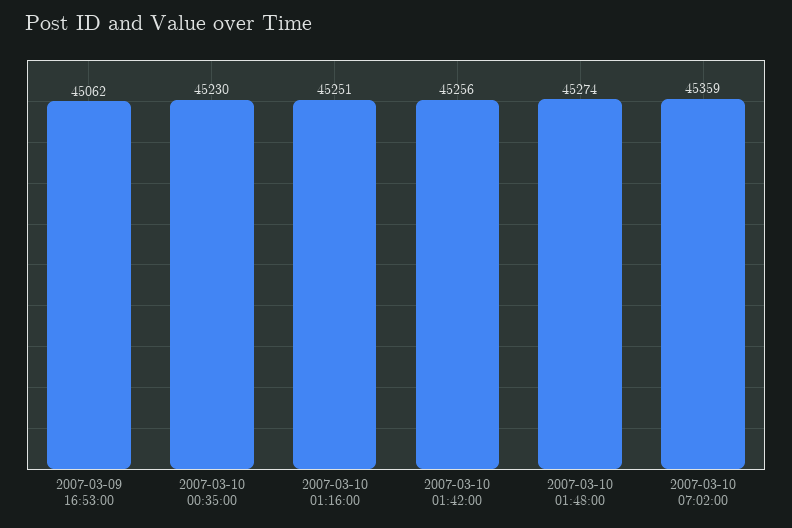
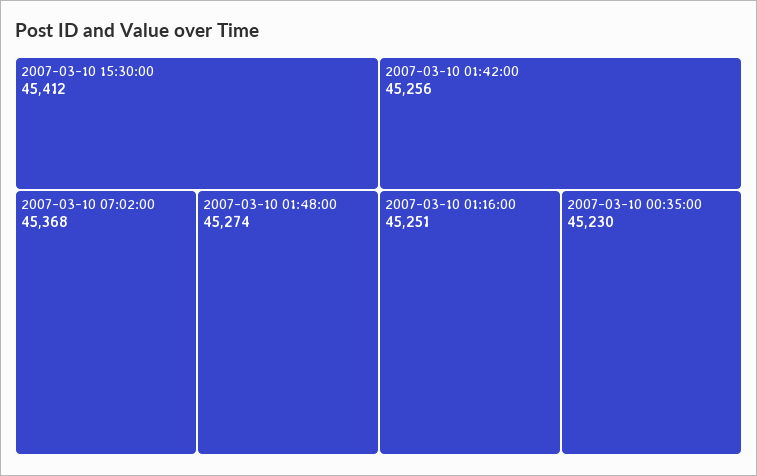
2007-03-09 16:53:00: 45062 -> none
2007-03-10 07:02:00: 45359 -> 45368
2007-03-10 15:30:00: none -> 45412

